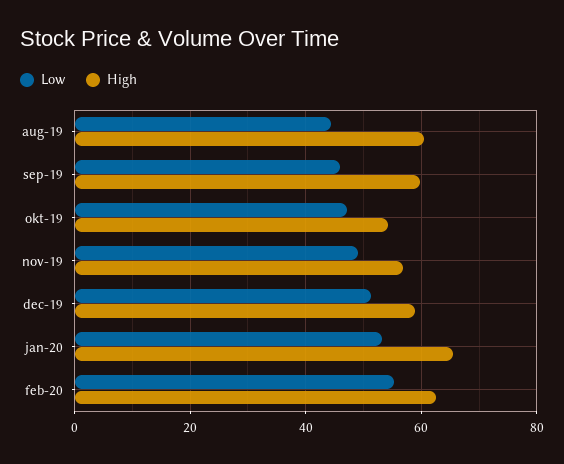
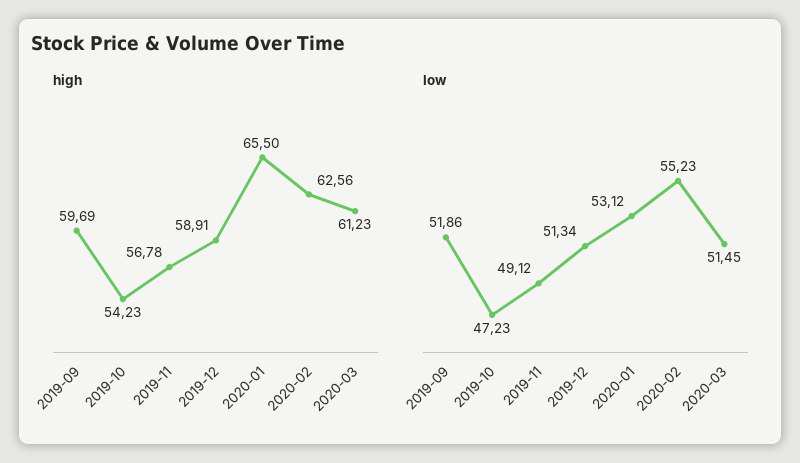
Low, aug-19: 44 -> none
High, aug-19: 60 -> none
Low, sep-19: 46 -> 51.86
High, 2020-03: none -> 61.23
Low, 2020-03: none -> 51.45

